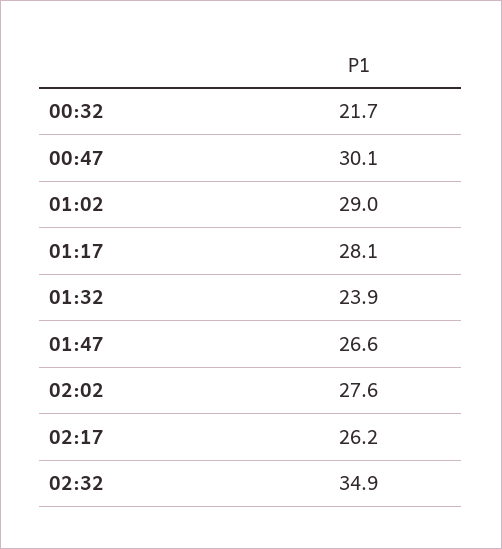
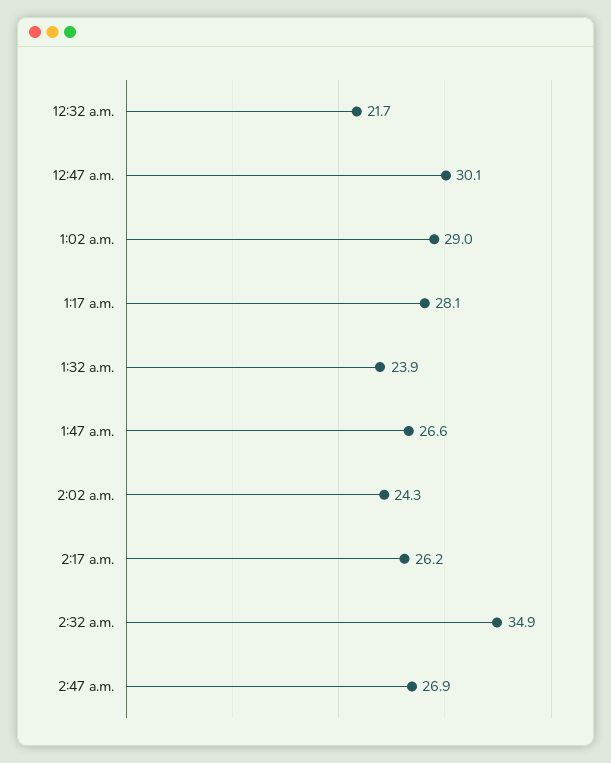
02:02: 27.6 -> 24.3
2:47 a.m.: none -> 26.9

